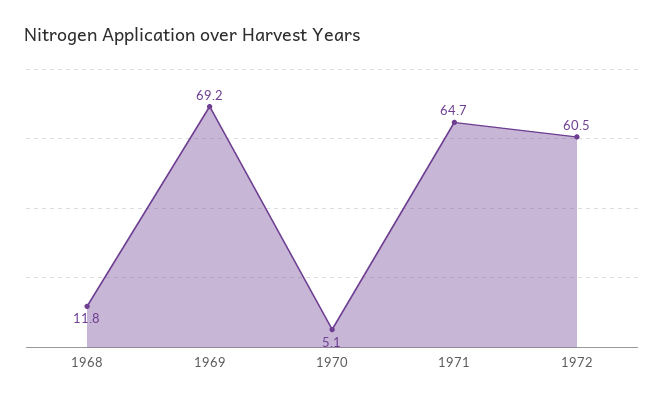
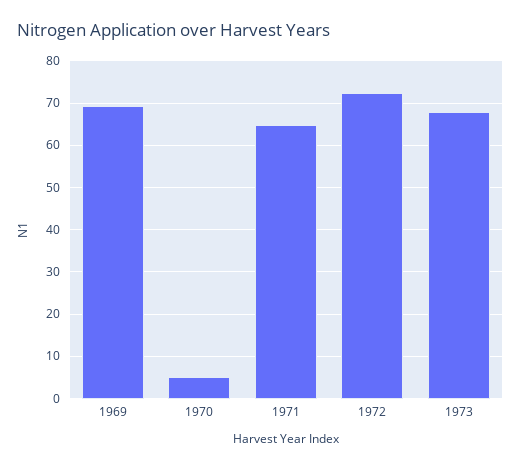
1968: 11.8 -> none
1972: 60.5 -> 72
1973: none -> 68

